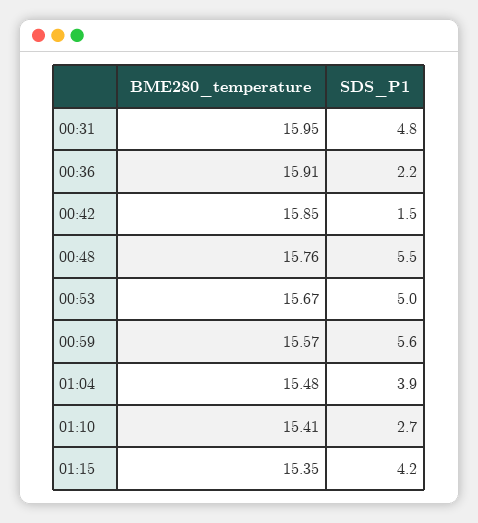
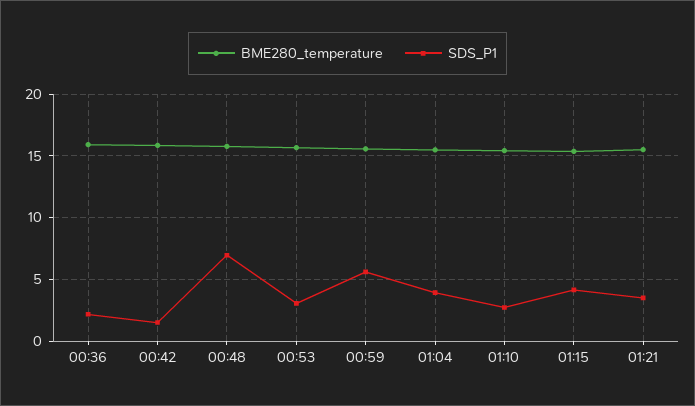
BME280_temperature, 00:31: 15.95 -> none
SDS_P1, 00:31: 4.8 -> none
SDS_P1, 00:48: 5.5 -> 7
SDS_P1, 00:53: 5 -> 3
BME280_temperature, 01:21: none -> 15.5
SDS_P1, 01:21: none -> 3.5

